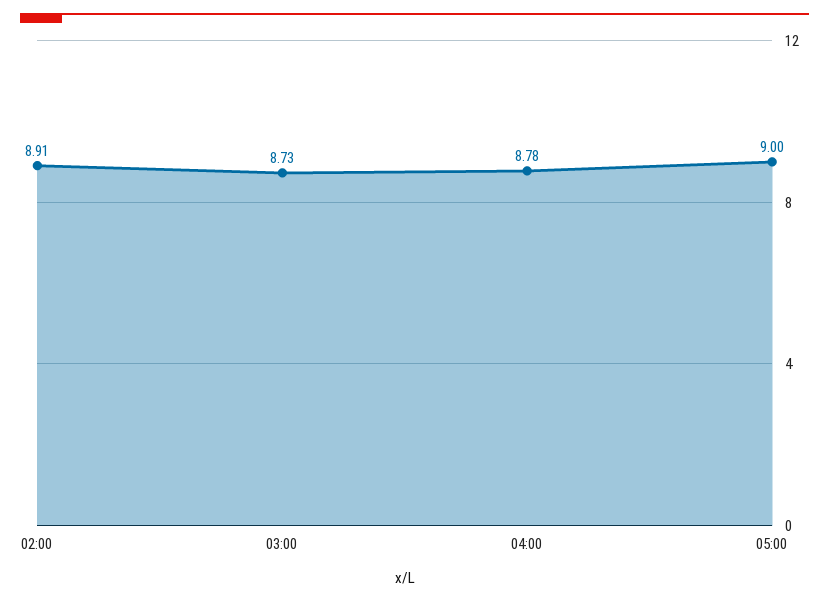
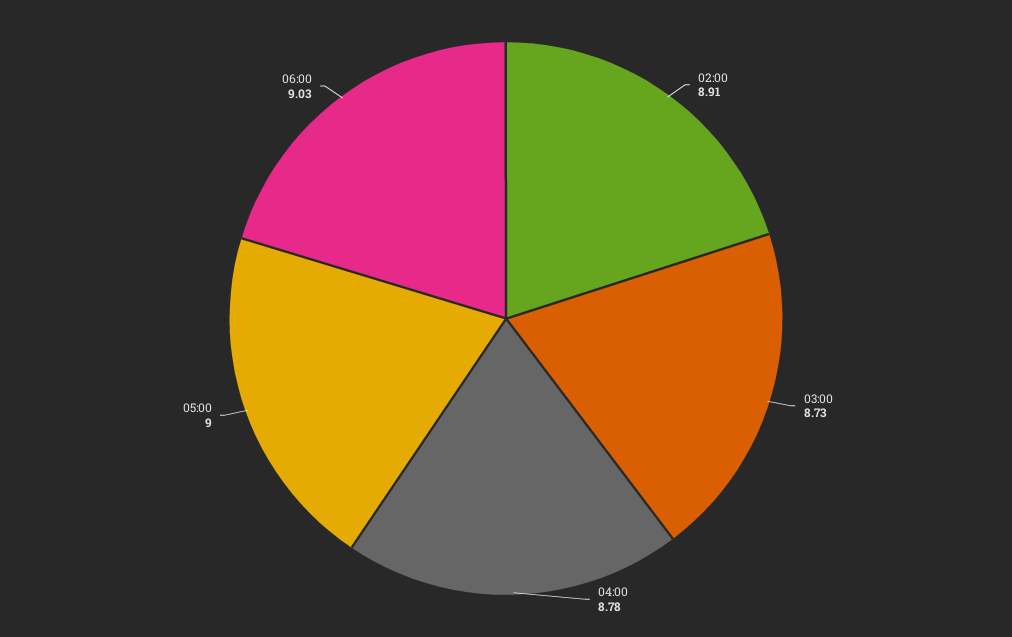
06:00: none -> 9.03

